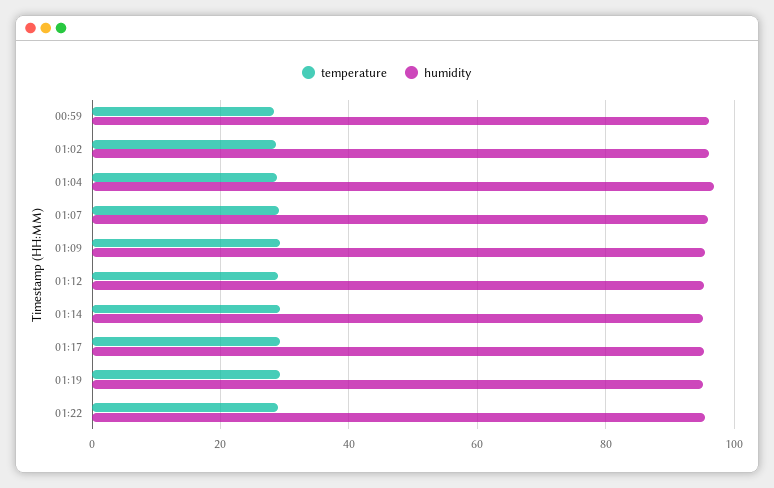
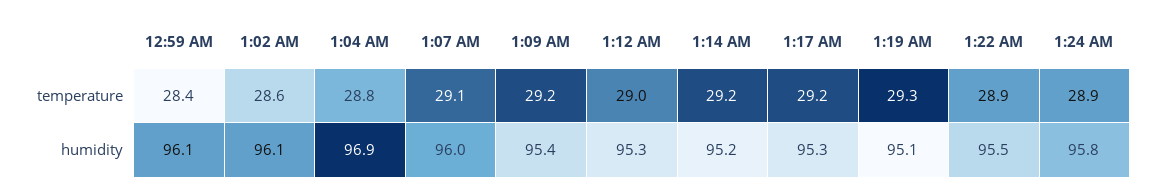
temperature, 1:24 AM: none -> 28.9
humidity, 1:24 AM: none -> 95.8

